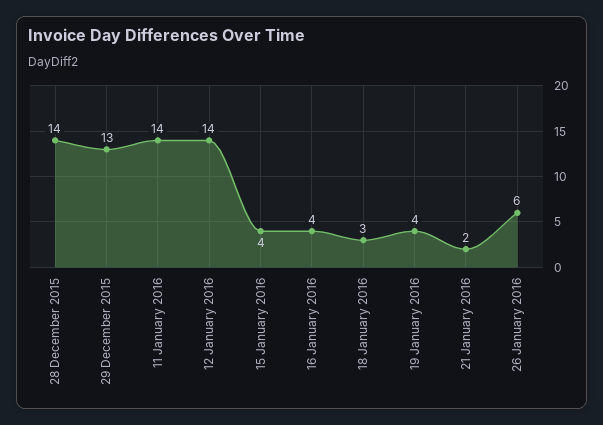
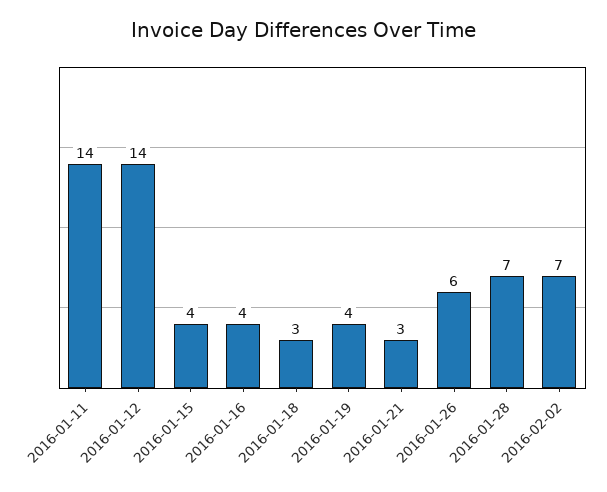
28 December 2015: 14 -> none
29 December 2015: 13 -> none
21 January 2016: 2 -> 3
2016-01-28: none -> 7
2016-02-02: none -> 7

